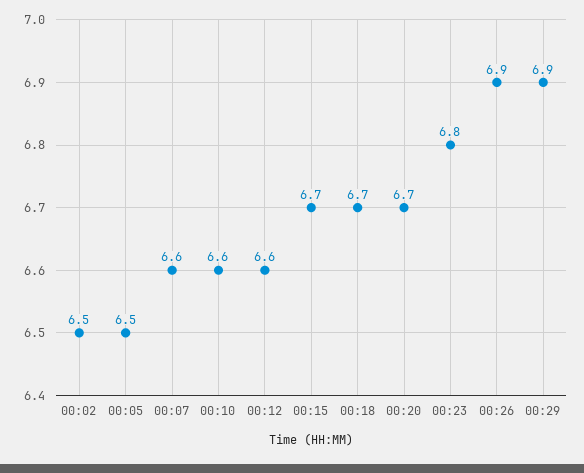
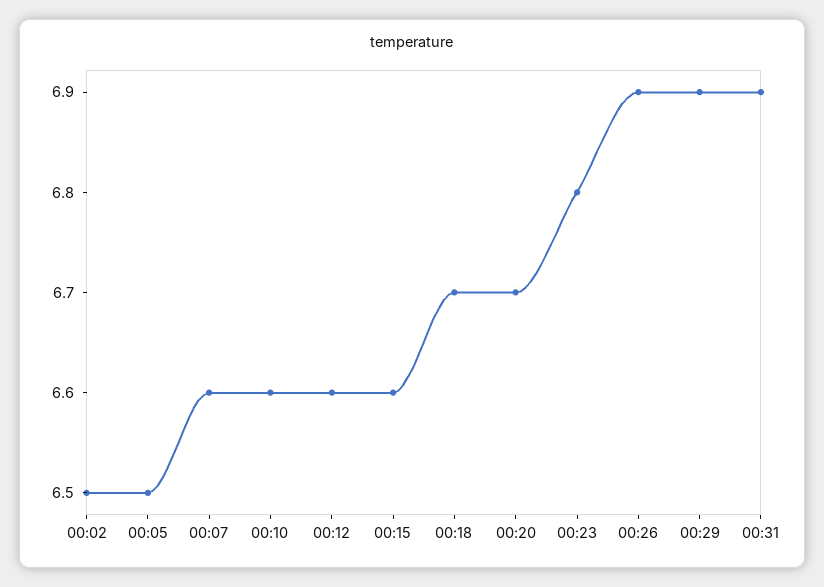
00:15: 6.7 -> 6.6
00:31: none -> 6.9

